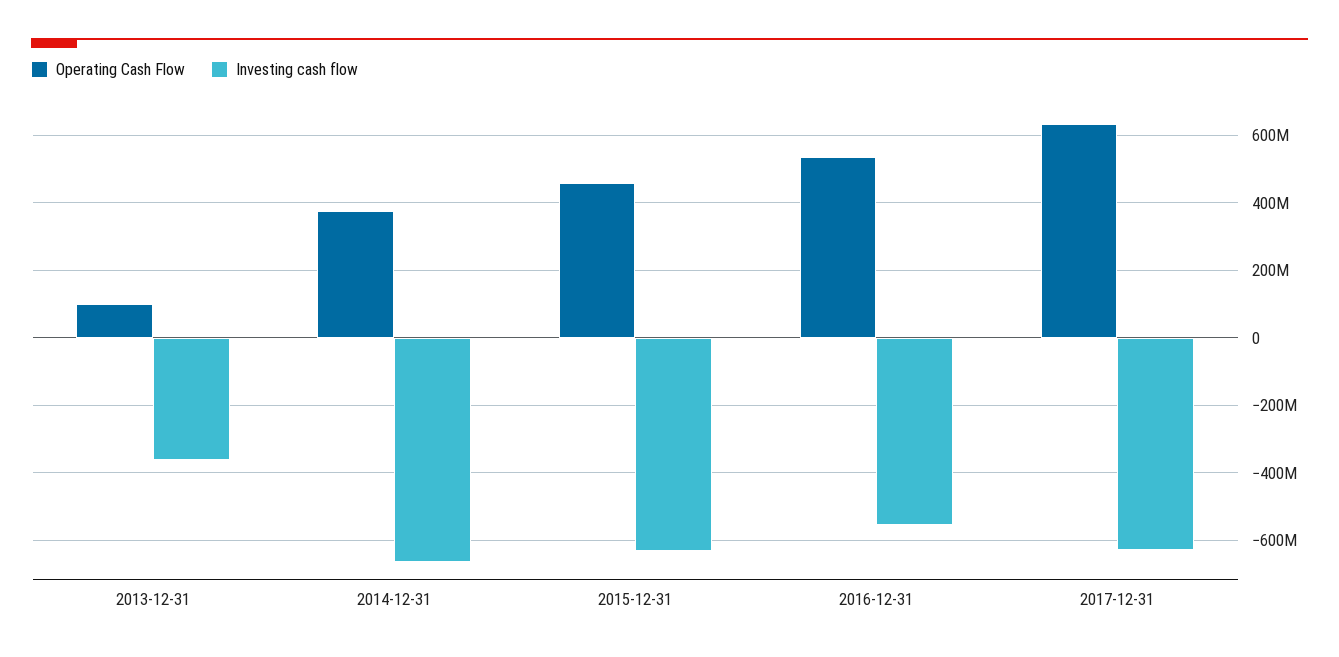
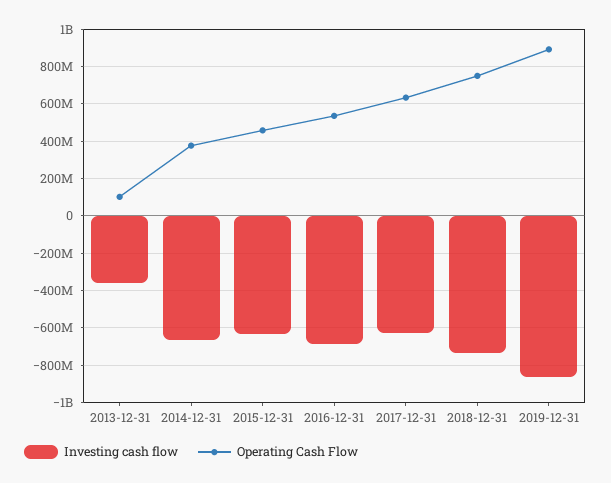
Investing cash flow, 2016-12-31: -560000000 -> -700000000
Investing cash flow, 2018-12-31: none -> -750000000
Operating Cash Flow, 2018-12-31: none -> 750000000
Investing cash flow, 2019-12-31: none -> -850000000
Operating Cash Flow, 2019-12-31: none -> 900000000

